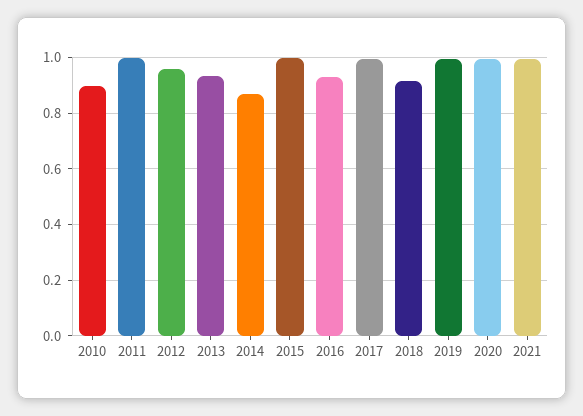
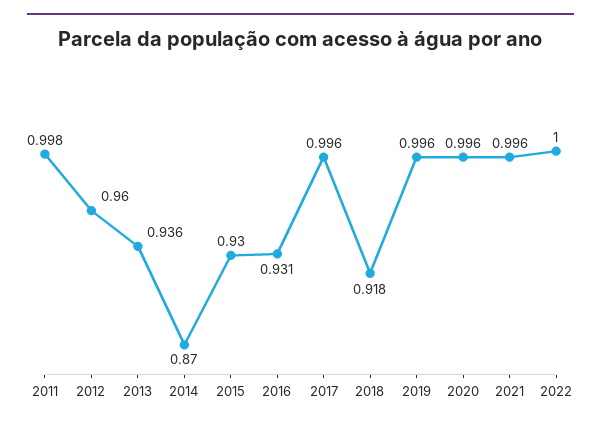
2010: 0.9 -> none
2015: 1 -> 0.93
2022: none -> 1

